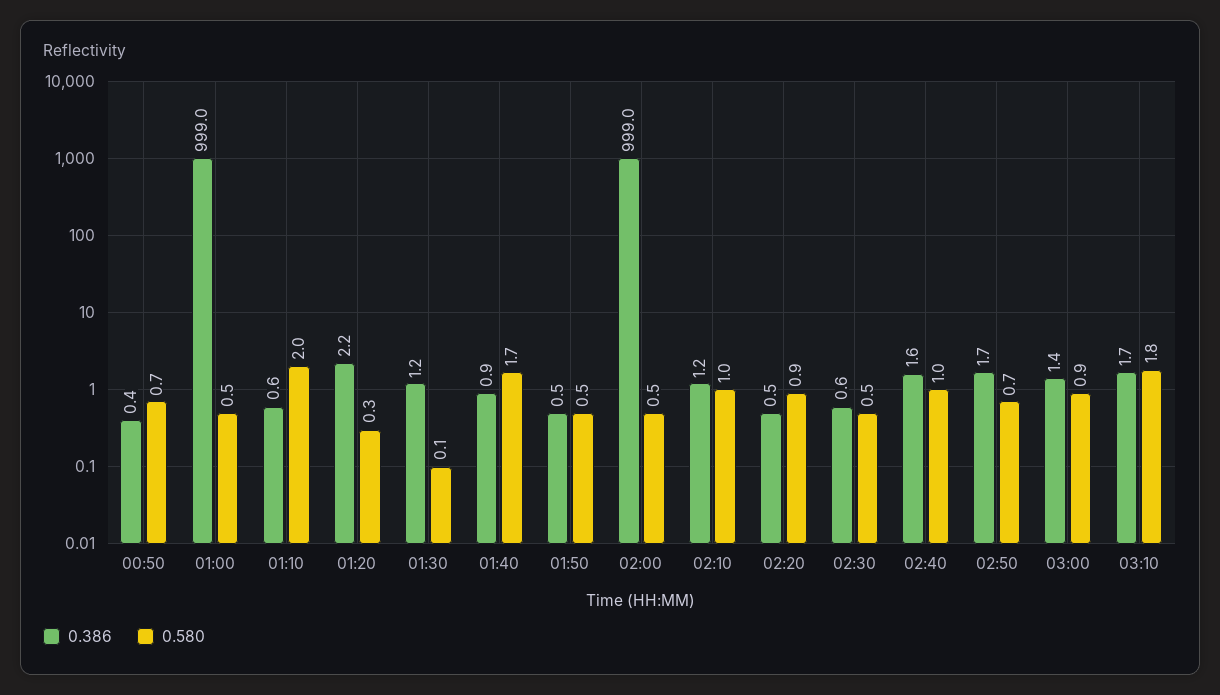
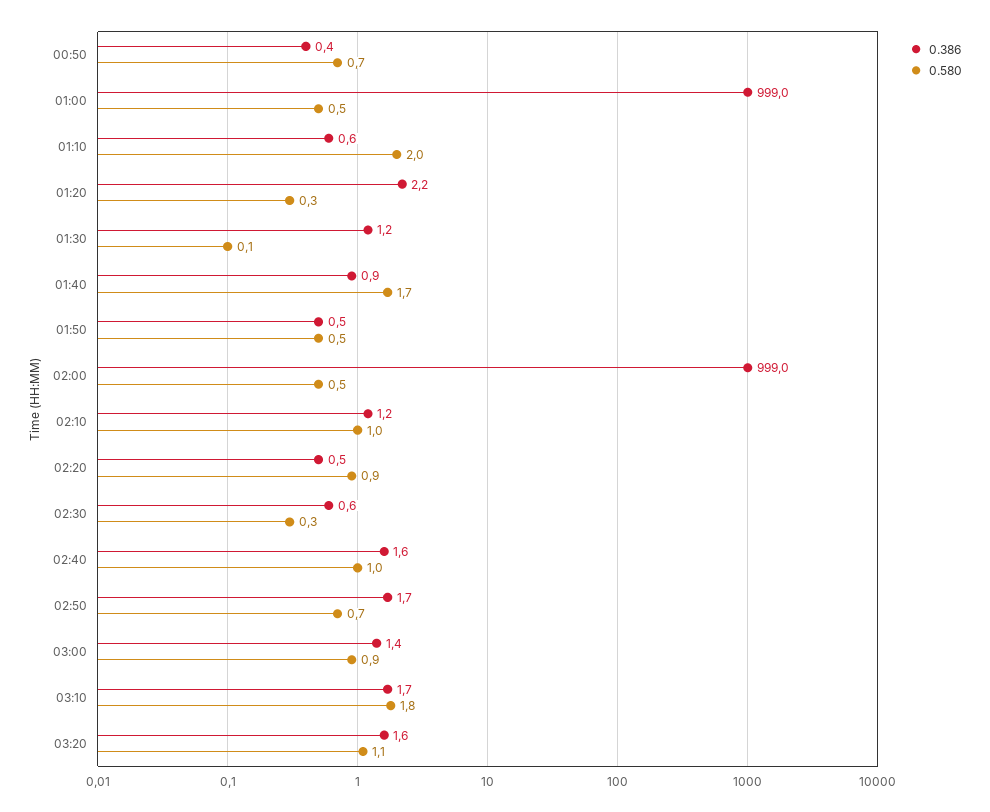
0.580, 02:30: 0.5 -> 0.3
0.386, 03:20: none -> 1.6
0.580, 03:20: none -> 1.1

